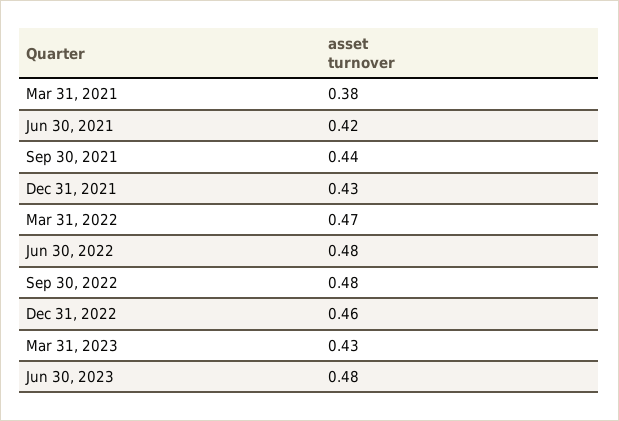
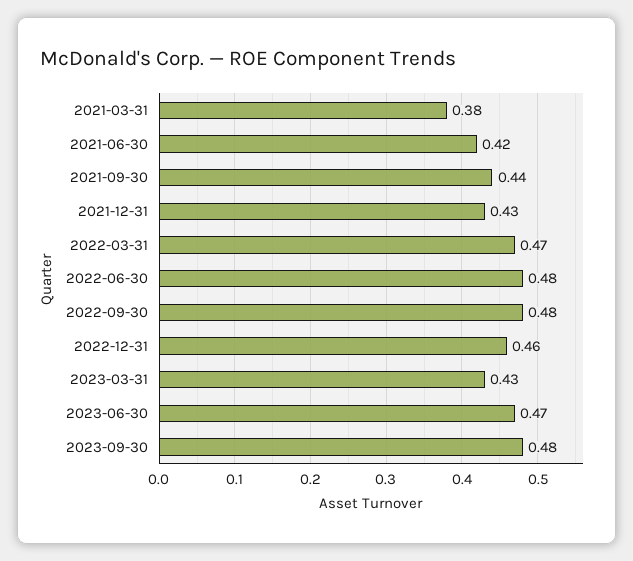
Jun 30, 2023: 0.48 -> 0.47
2023-09-30: none -> 0.48

